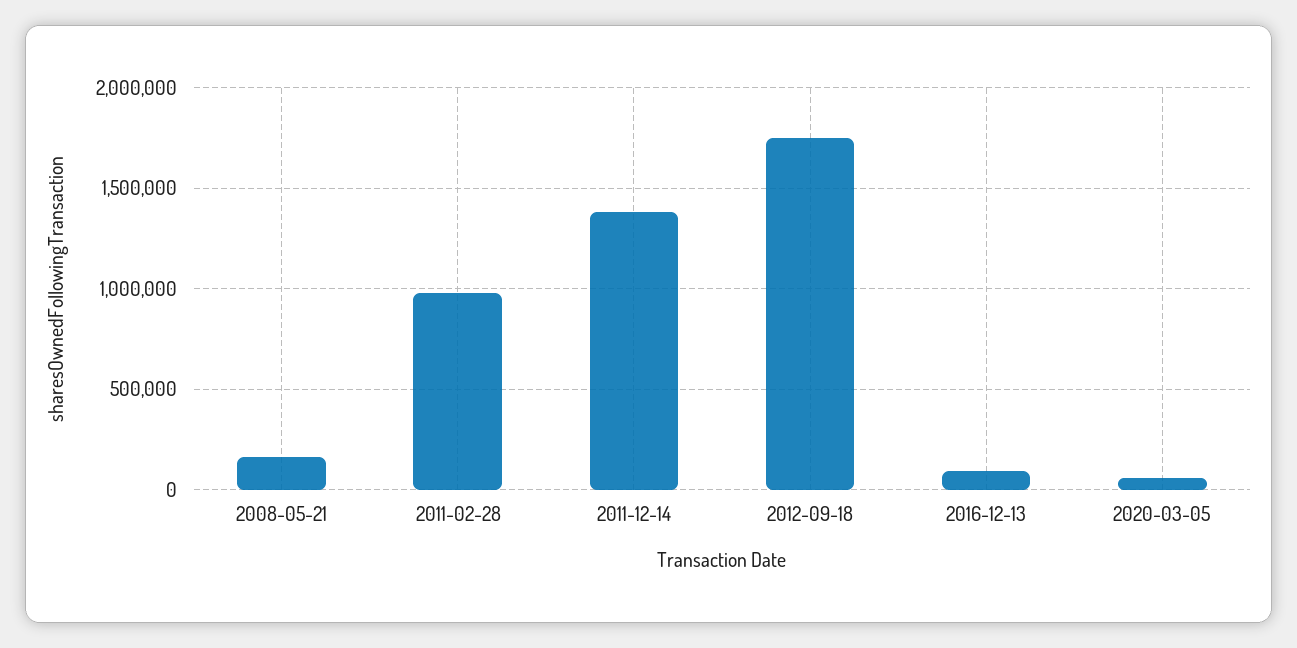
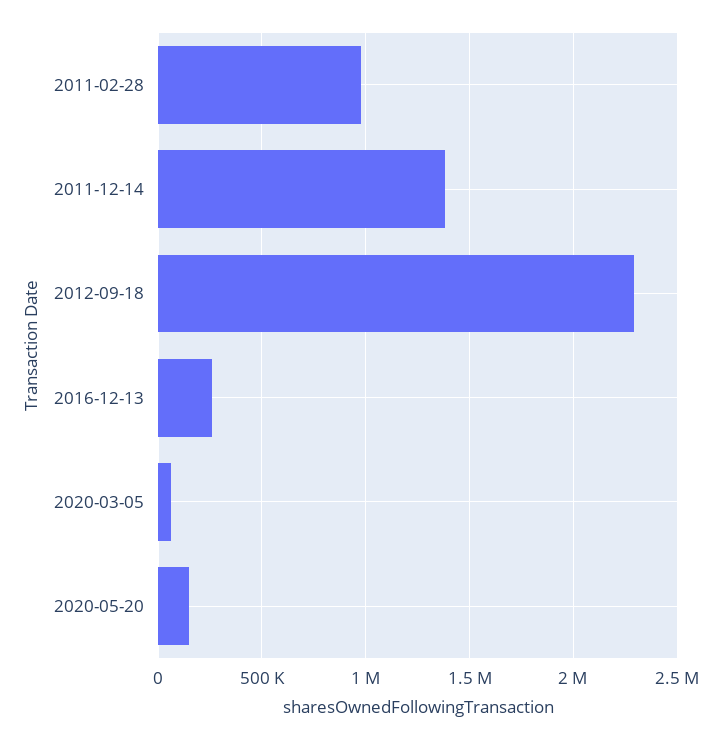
2008-05-21: 150000 -> none
2012-09-18: 1750000 -> 2300000
2016-12-13: 100000 -> 250000
2020-05-20: none -> 150000

